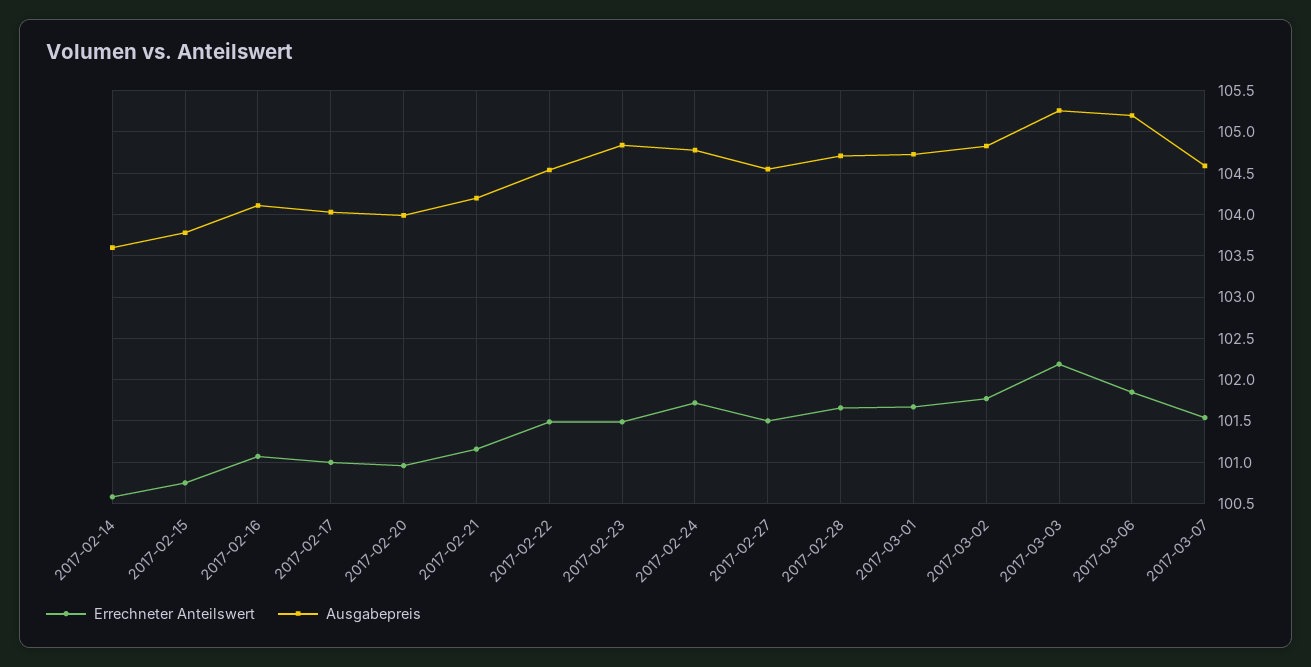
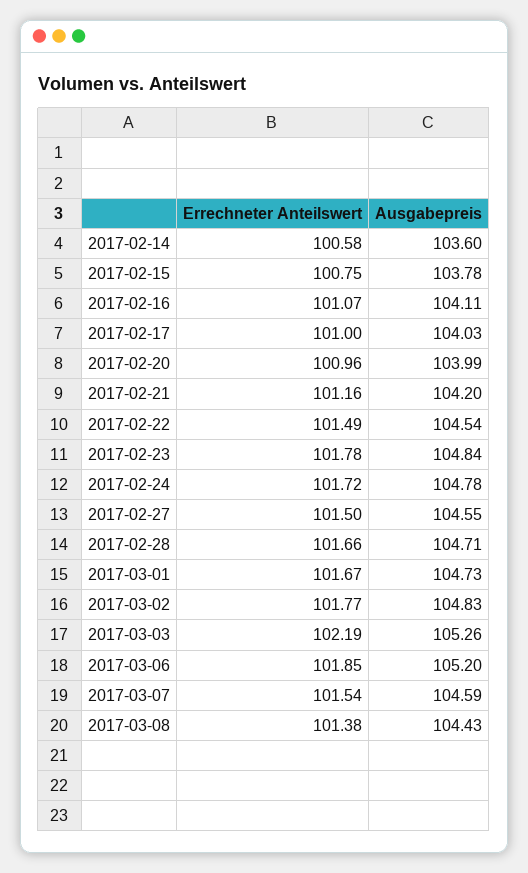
Errechneter Anteilswert, 2017-02-23: 101.5 -> 101.78
Errechneter Anteilswert, 2017-03-08: none -> 101.38
Ausgabepreis, 2017-03-08: none -> 104.43

